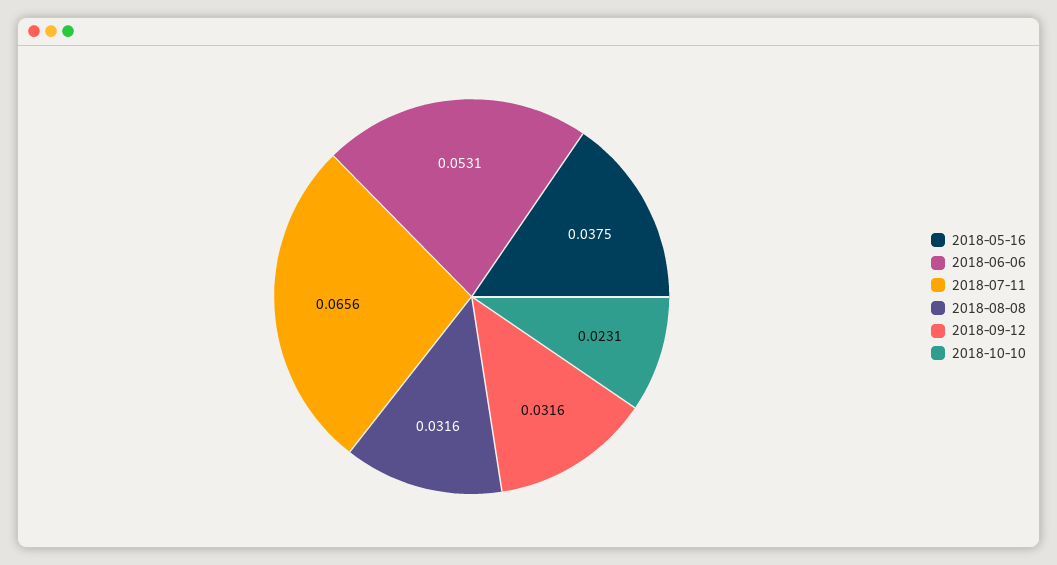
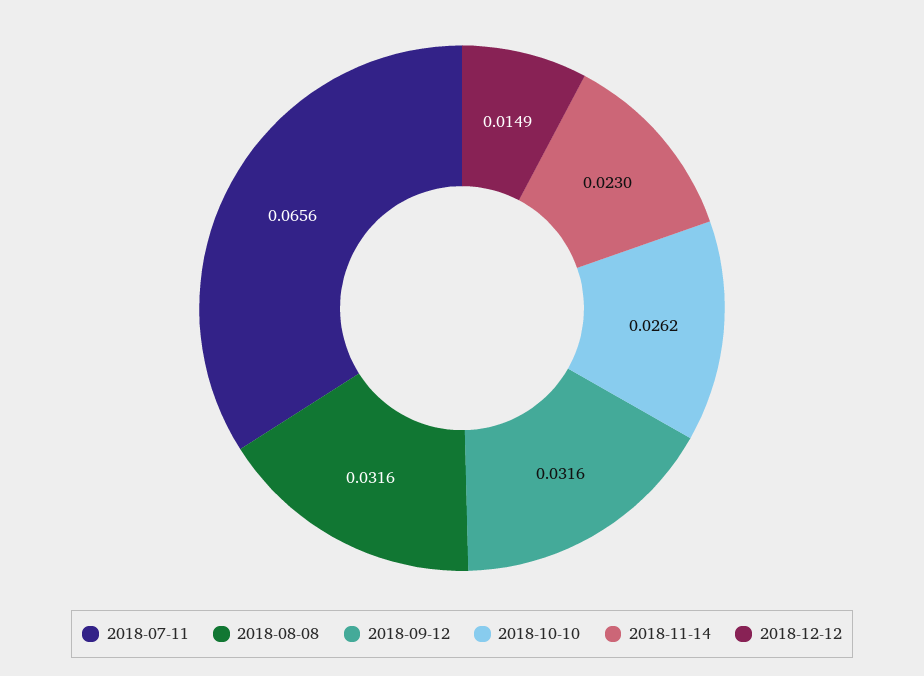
2018-05-16: 0.0375 -> none
2018-06-06: 0.0531 -> none
2018-10-10: 0.0231 -> 0.0262
2018-11-14: none -> 0.023
2018-12-12: none -> 0.0149

